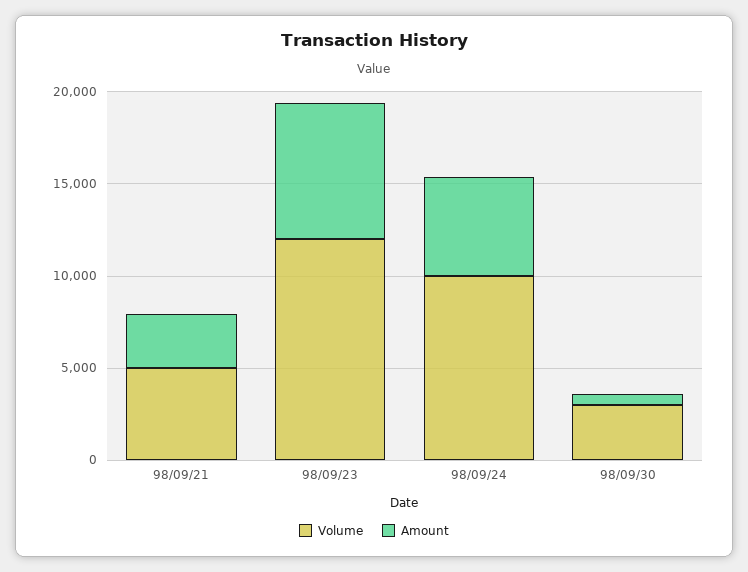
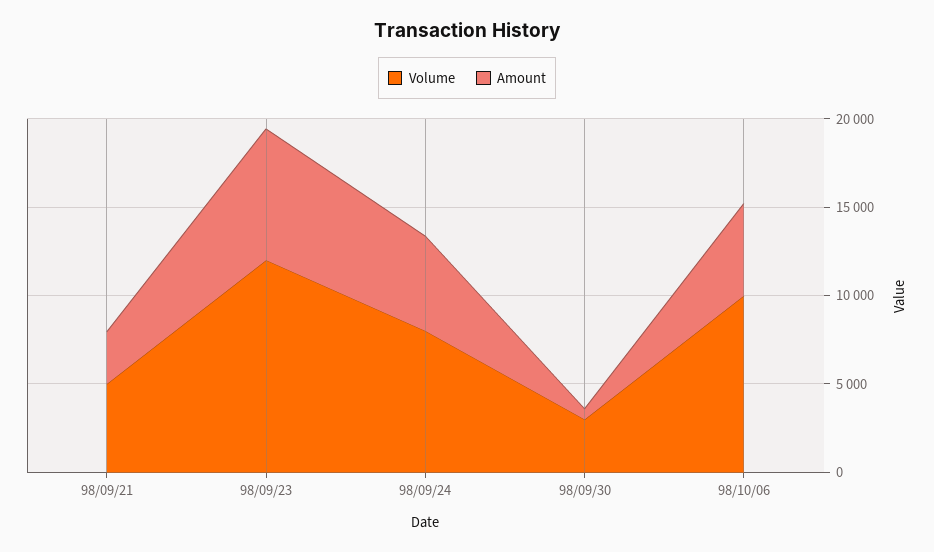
Volume, 98/09/24: 10000 -> 8000
Volume, 98/10/06: none -> 10000
Amount, 98/10/06: none -> 5000

